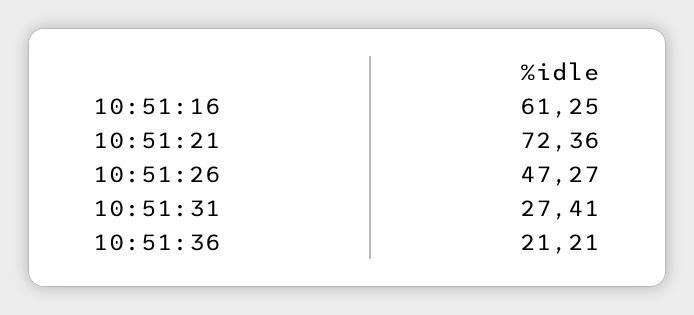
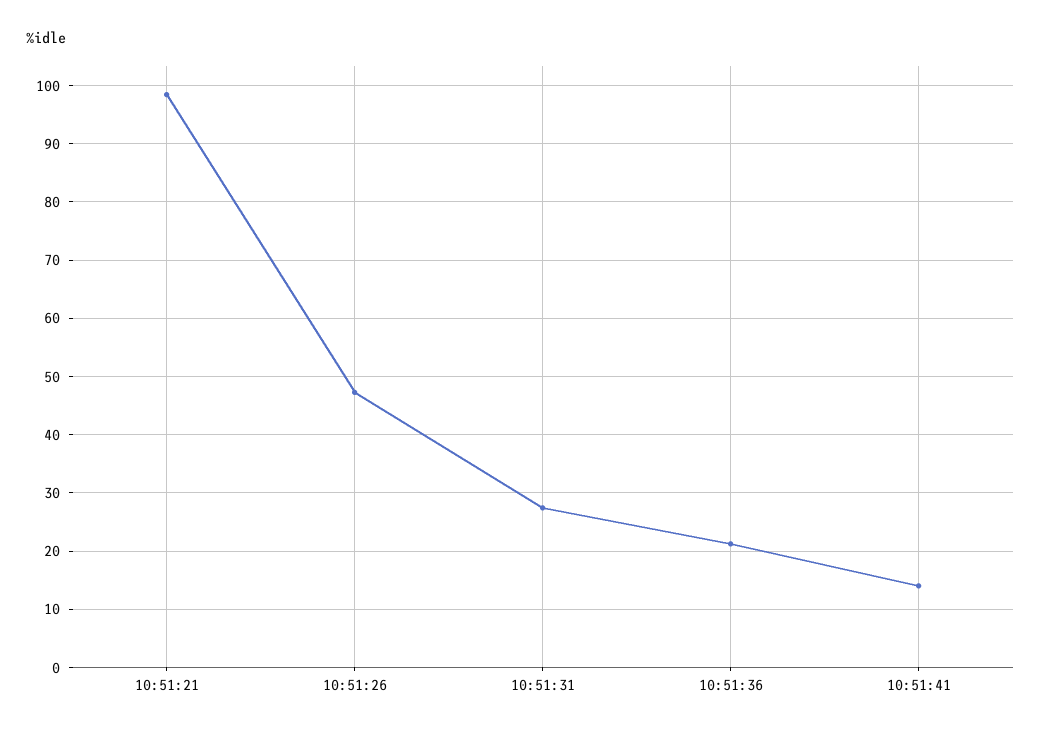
10:51:16: 61.25 -> none
10:51:21: 72.36 -> 98
10:51:41: none -> 14

